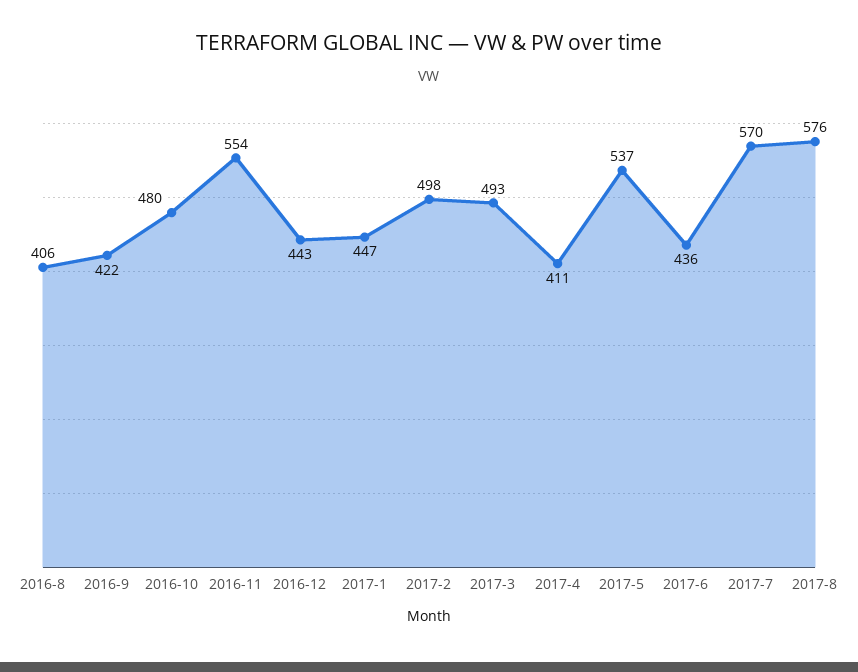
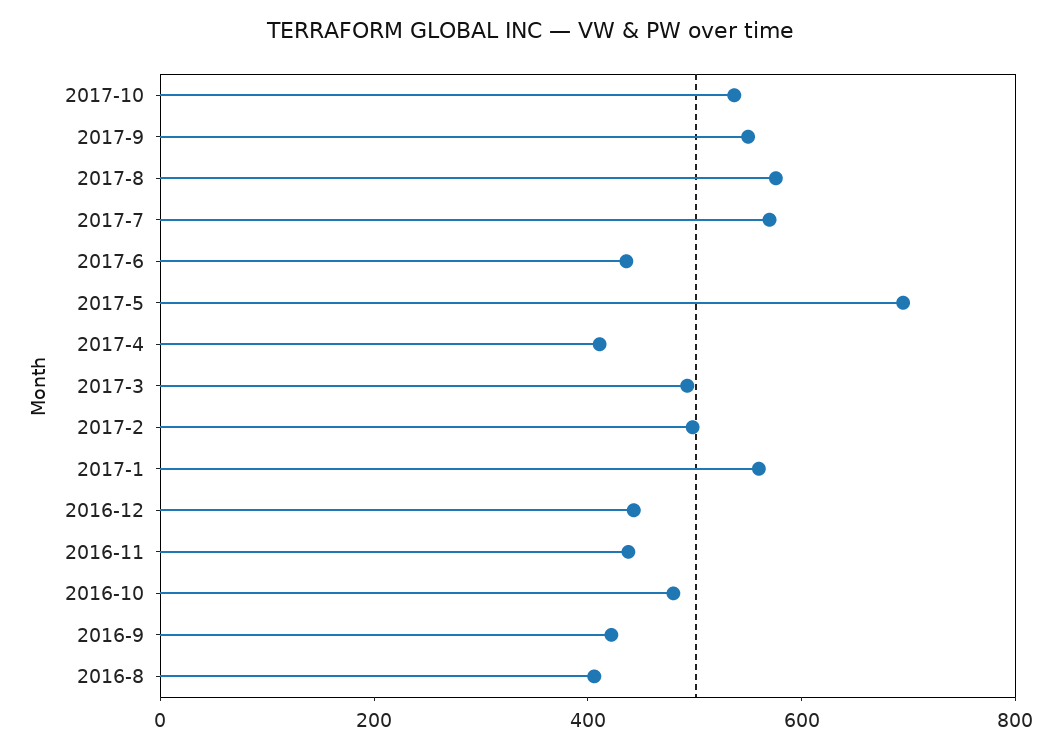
2016-11: 554 -> 450
2017-1: 447 -> 550
2017-5: 537 -> 700
2017-10: none -> 550
2017-9: none -> 550

